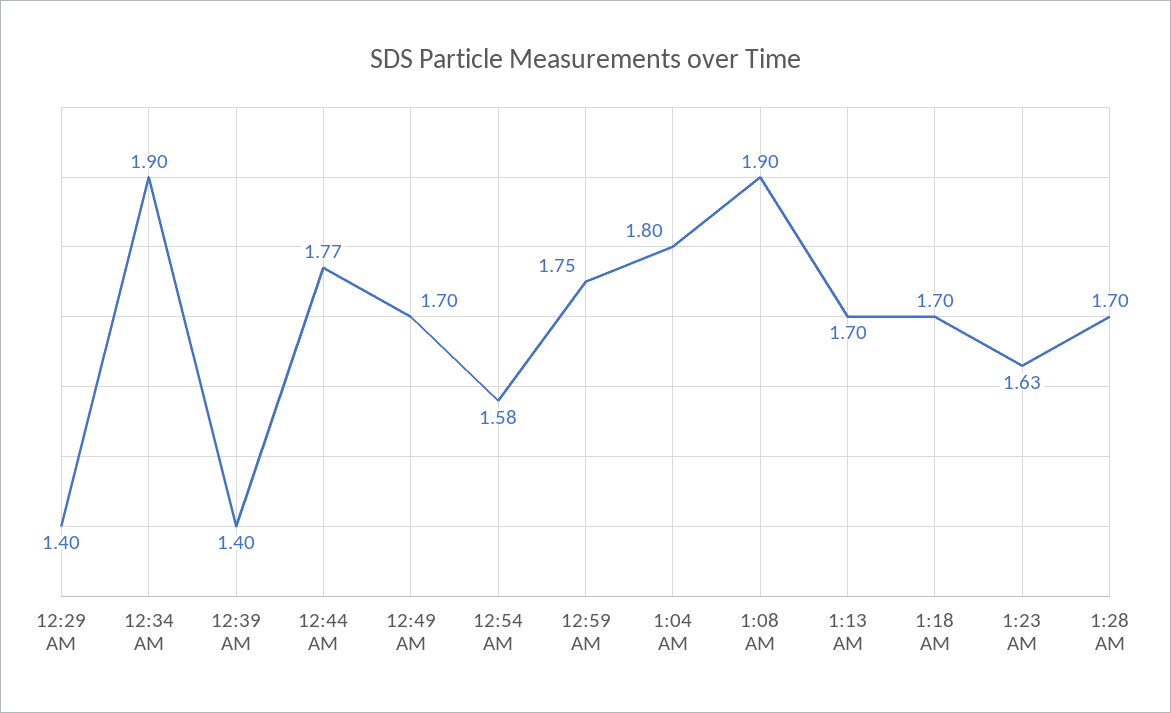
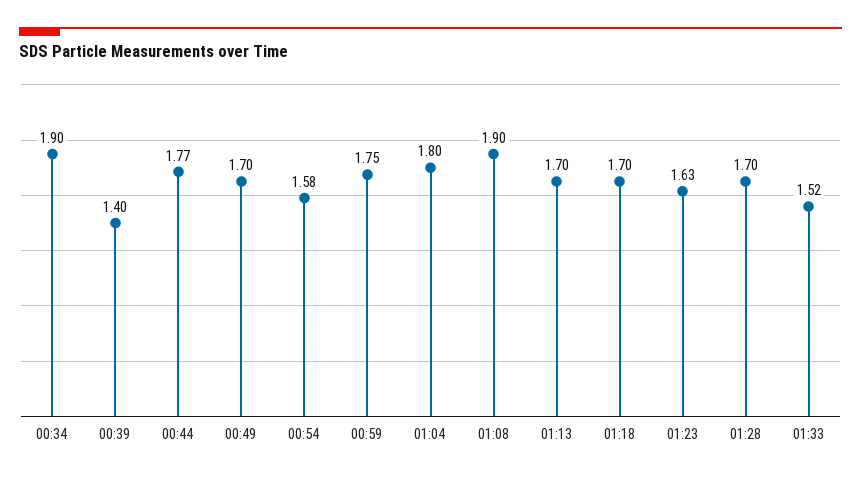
12:29 AM: 1.4 -> none
01:33: none -> 1.52

